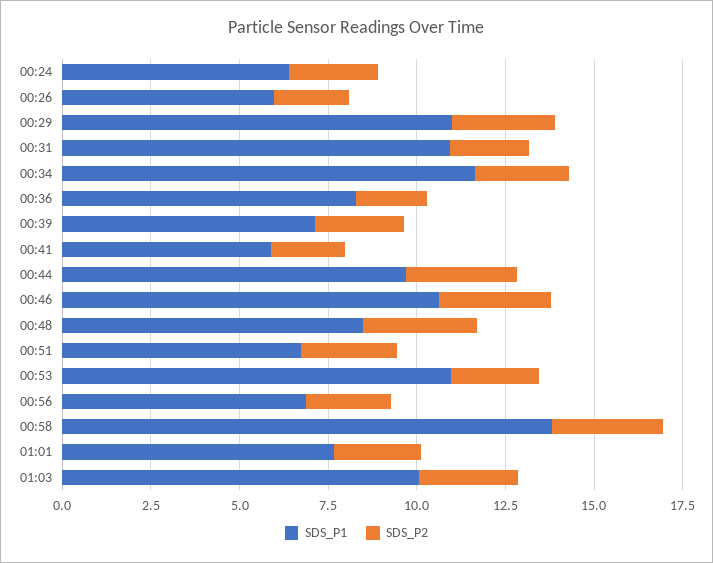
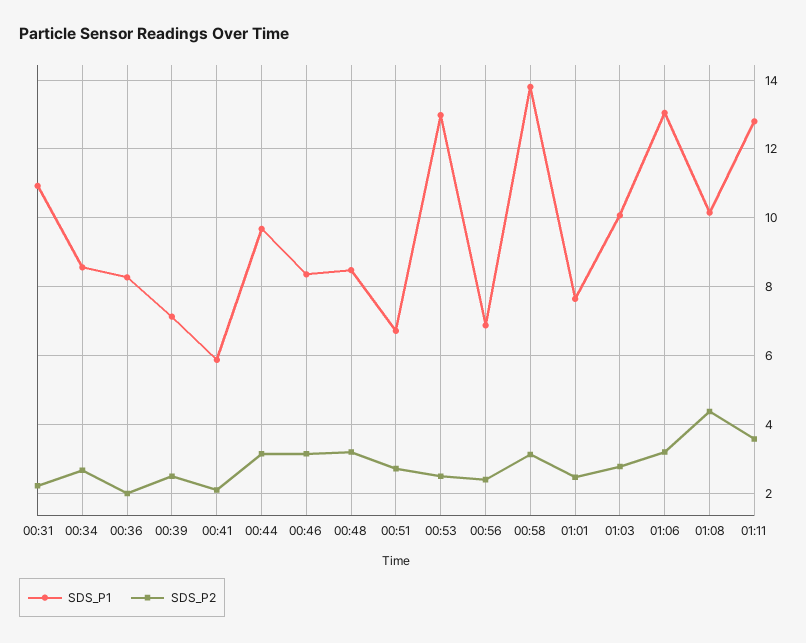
SDS_P1, 00:24: 6.5 -> none
SDS_P2, 00:24: 2.5 -> none
SDS_P1, 00:26: 6 -> none
SDS_P2, 00:26: 2 -> none
SDS_P1, 00:29: 11 -> none
SDS_P2, 00:29: 3 -> none
SDS_P1, 00:34: 11.5 -> 8.6
SDS_P1, 00:46: 10.5 -> 8.4
SDS_P1, 00:53: 11 -> 13
SDS_P1, 01:06: none -> 13
SDS_P2, 01:06: none -> 3.2
SDS_P1, 01:08: none -> 10.2
SDS_P2, 01:08: none -> 4.4
SDS_P1, 01:11: none -> 12.8
SDS_P2, 01:11: none -> 3.6

